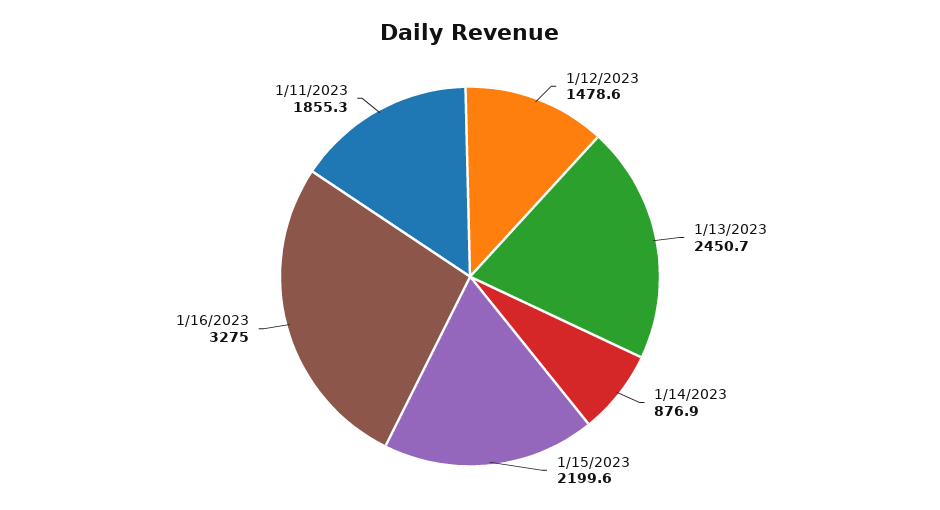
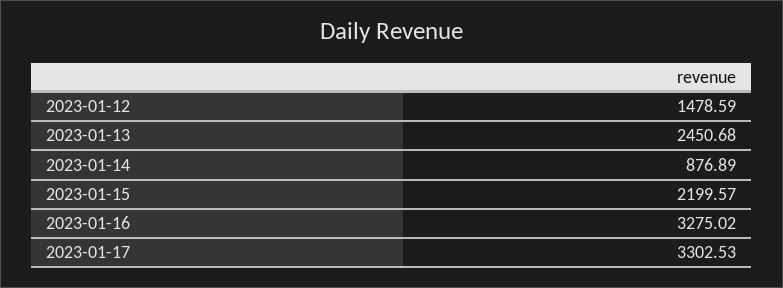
1/11/2023: 1855.3 -> none
2023-01-17: none -> 3302.53

